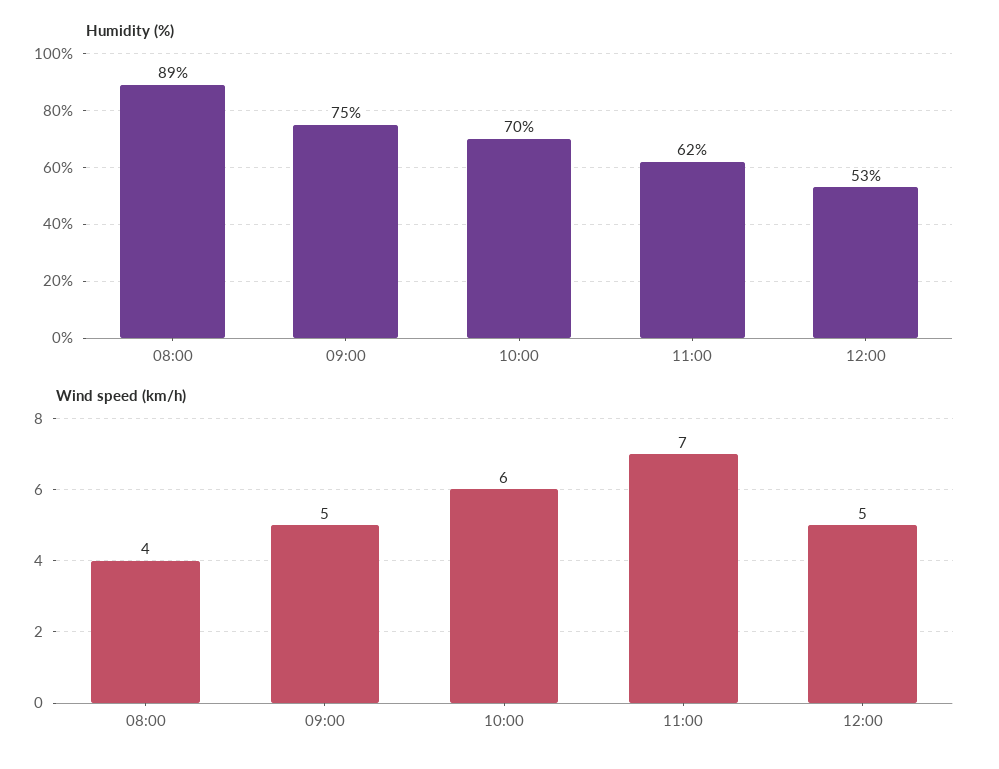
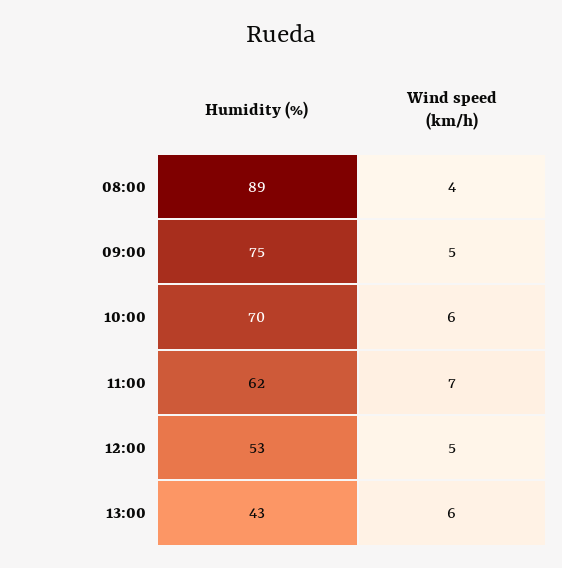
Humidity (%), 13:00: none -> 43
Wind speed (km/h), 13:00: none -> 6

